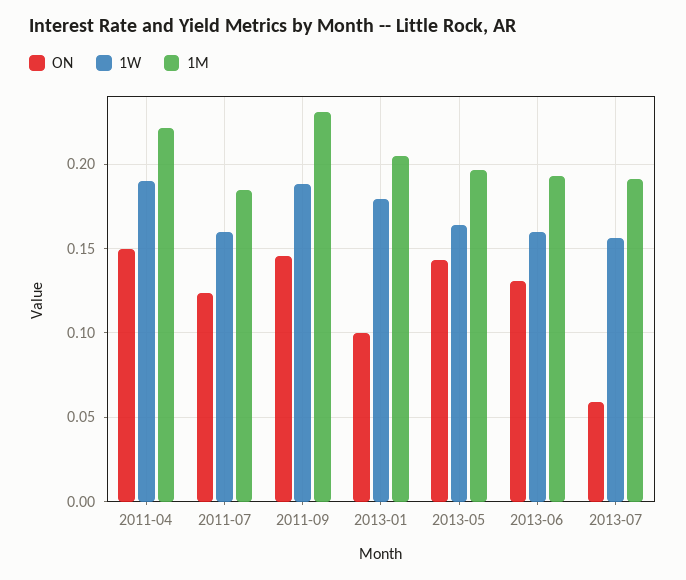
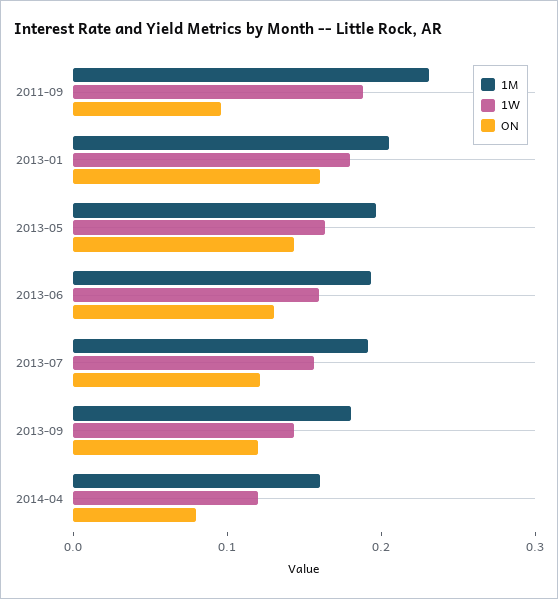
ON, 2011-04: 0.15 -> none
1W, 2011-04: 0.19 -> none
1M, 2011-04: 0.22 -> none
ON, 2011-07: 0.125 -> none
1W, 2011-07: 0.16 -> none
1M, 2011-07: 0.185 -> none
ON, 2011-09: 0.145 -> 0.1
ON, 2013-01: 0.1 -> 0.16
ON, 2013-07: 0.06 -> 0.12
1M, 2013-09: none -> 0.18
1W, 2013-09: none -> 0.14
ON, 2013-09: none -> 0.12
1M, 2014-04: none -> 0.16
1W, 2014-04: none -> 0.12
ON, 2014-04: none -> 0.08

